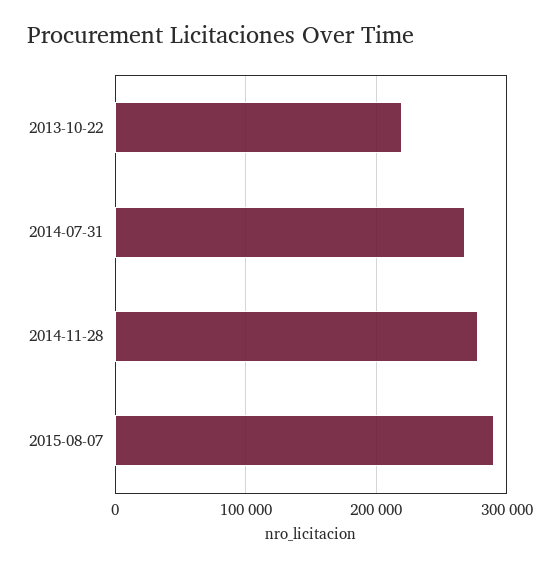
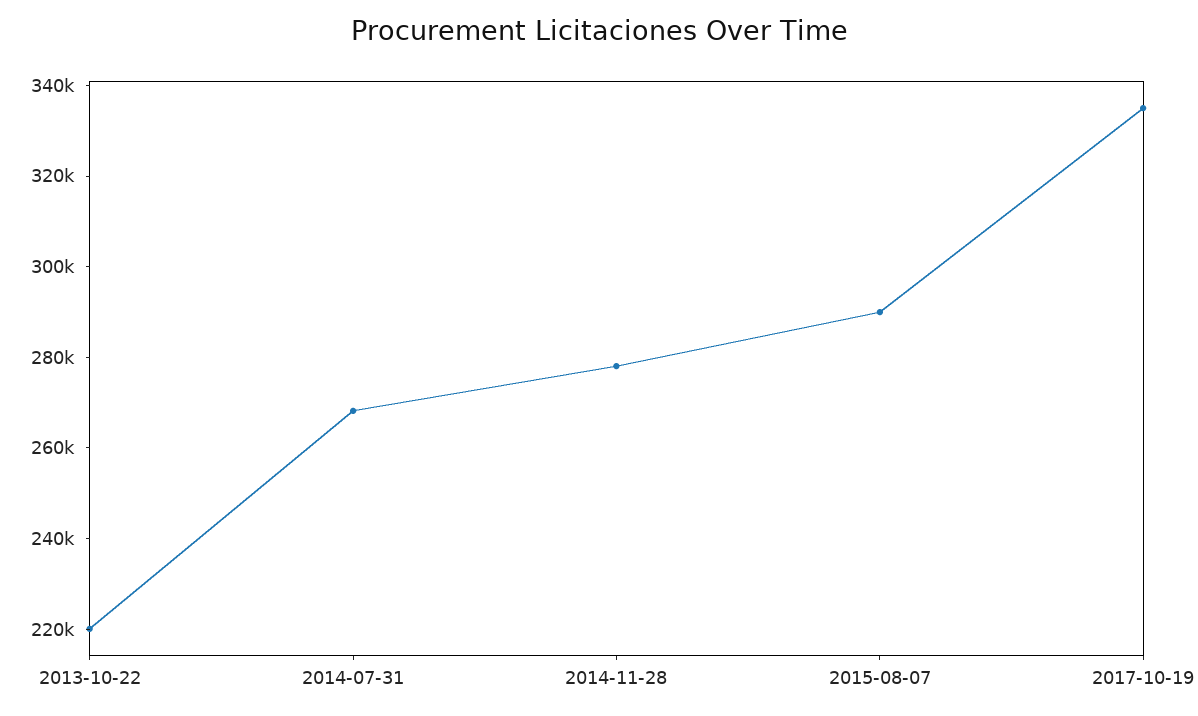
2017-10-19: none -> 335000

